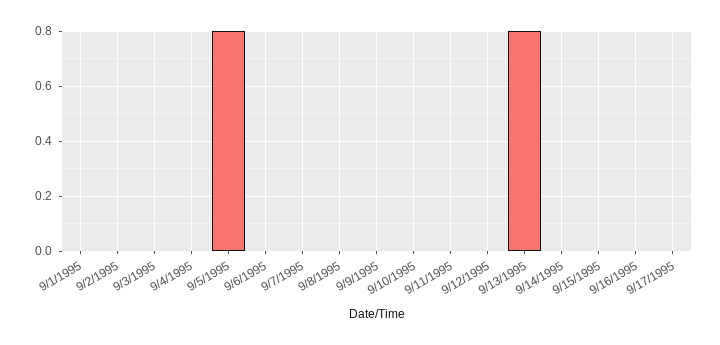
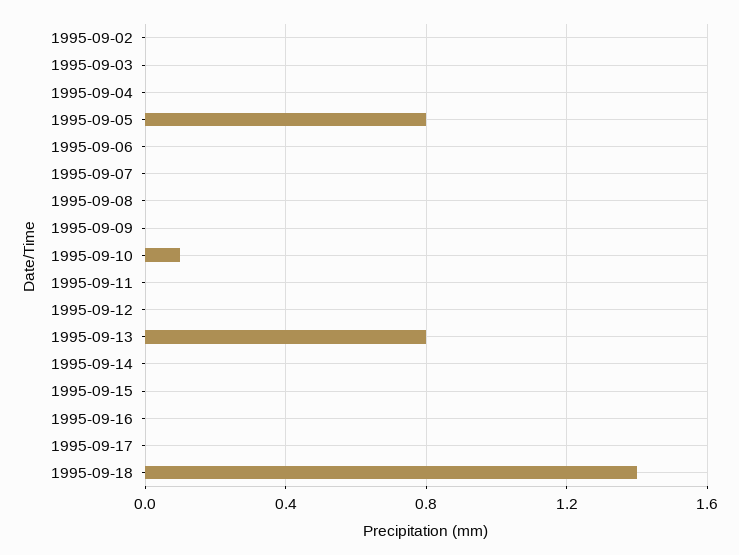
9/1/1995: 0 -> none
9/10/1995: 0 -> 0.1
1995-09-18: none -> 1.4

